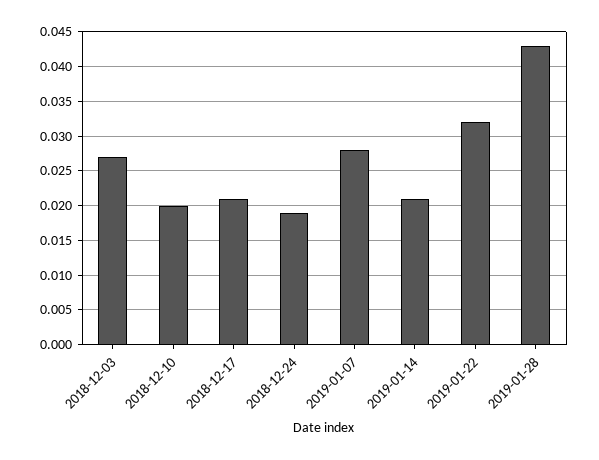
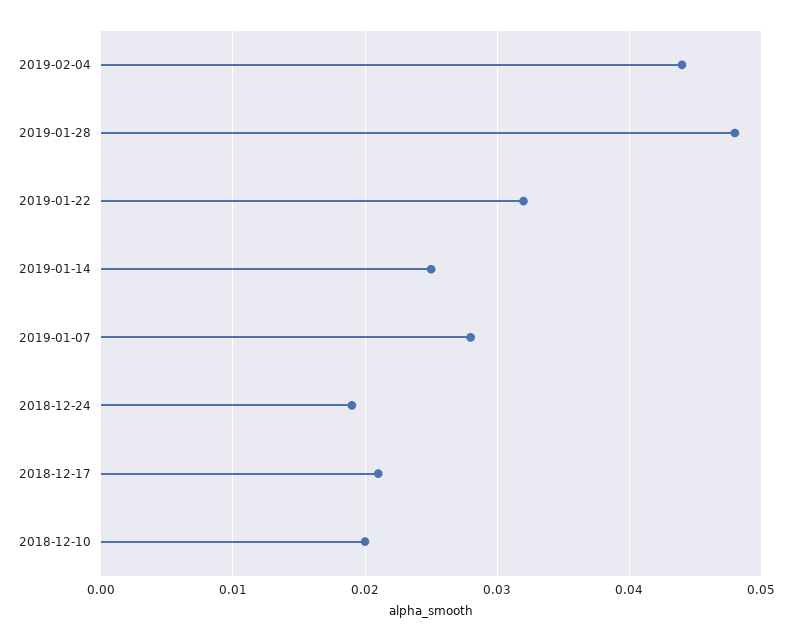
2018-12-03: 0.027 -> none
2019-01-14: 0.021 -> 0.025
2019-01-28: 0.043 -> 0.048
2019-02-04: none -> 0.044

